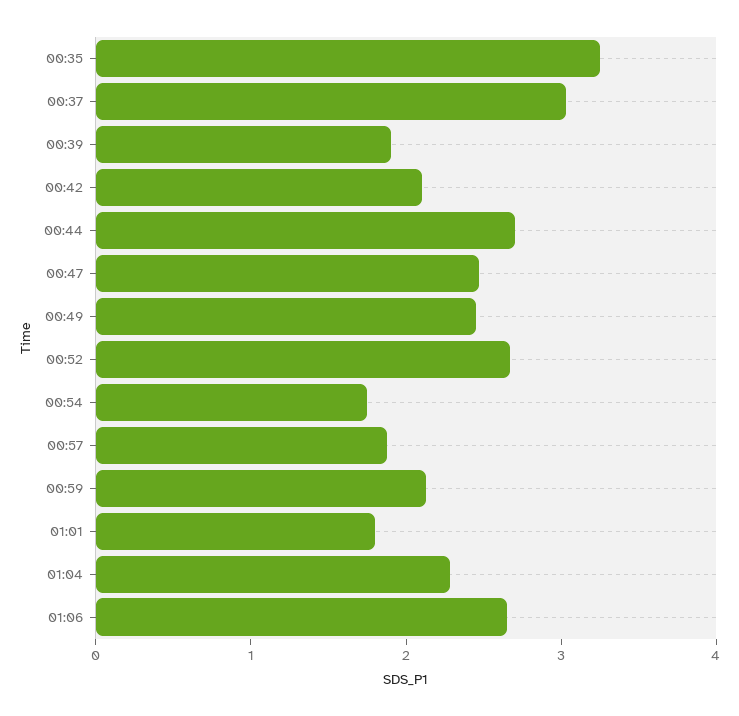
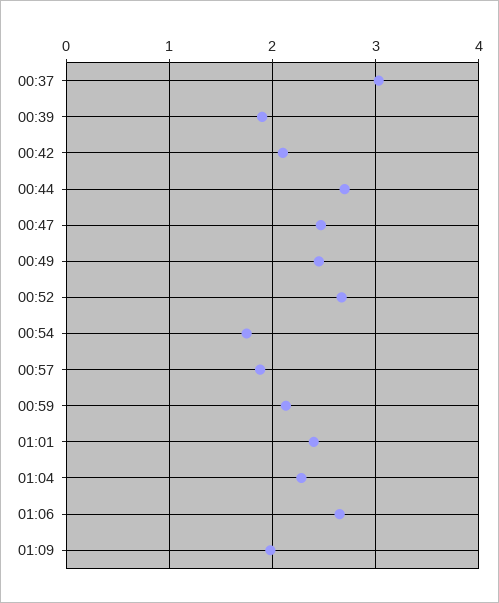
00:35: 3.2 -> none
01:01: 1.8 -> 2.4
01:09: none -> 2

